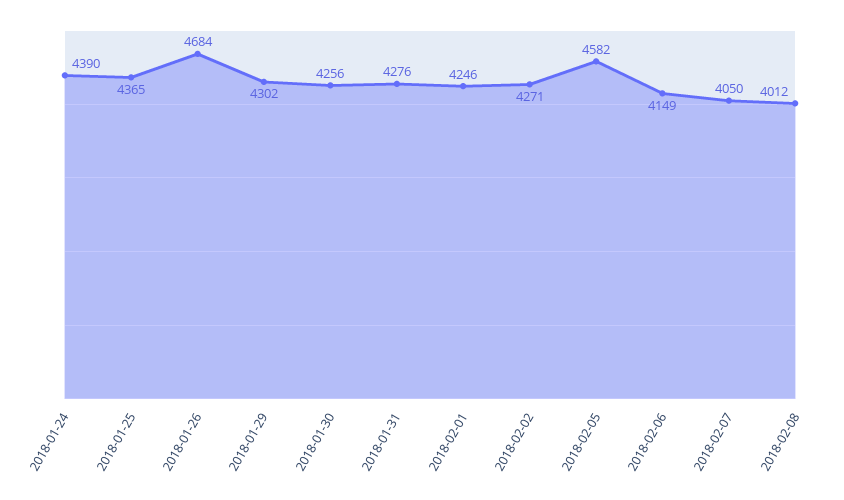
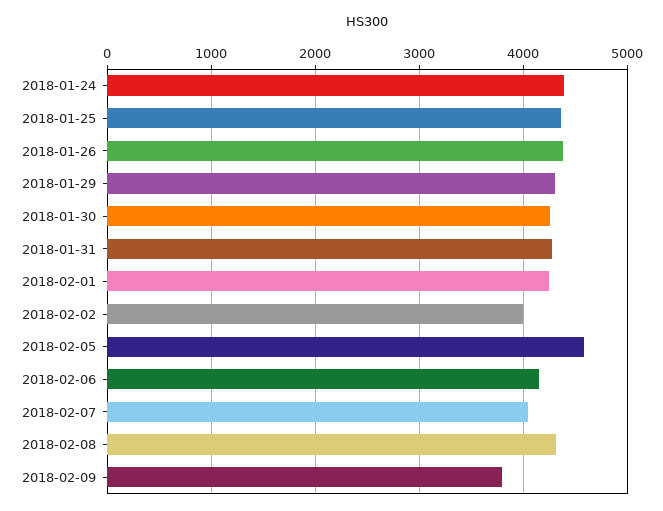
2018-01-26: 4684 -> 4400
2018-02-02: 4271 -> 4000
2018-02-08: 4012 -> 4300
2018-02-09: none -> 3800

